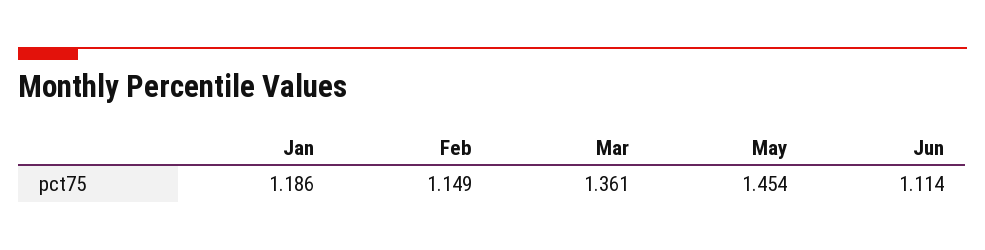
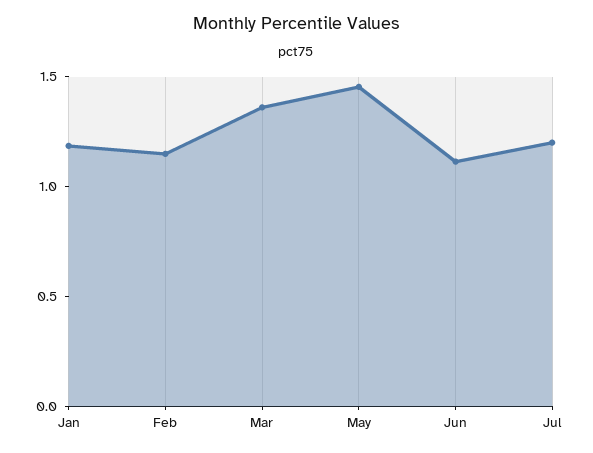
Jul: none -> 1.2

